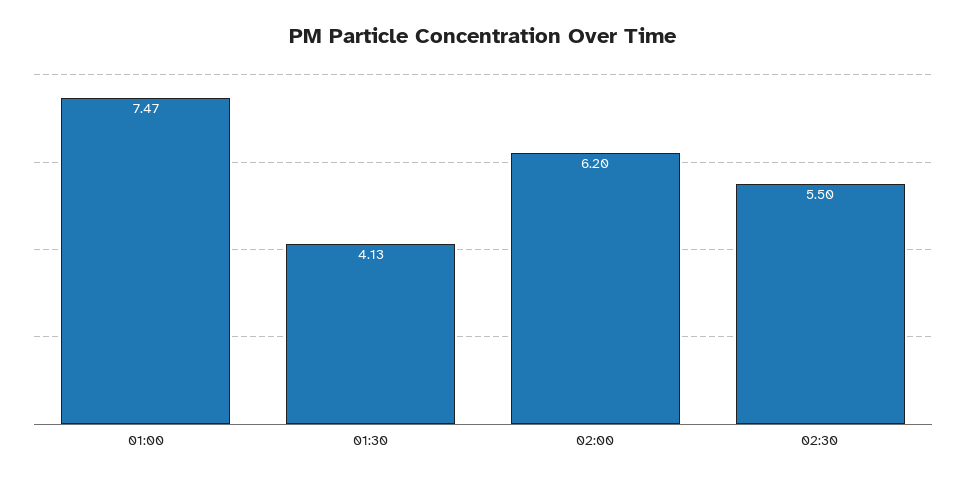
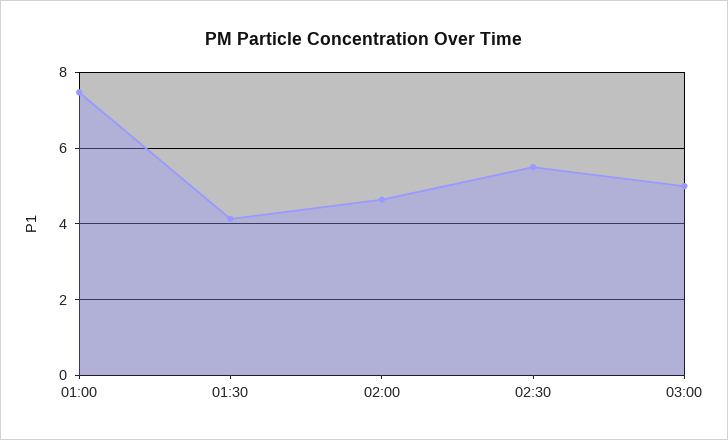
02:00: 6.2 -> 4.6
03:00: none -> 5

